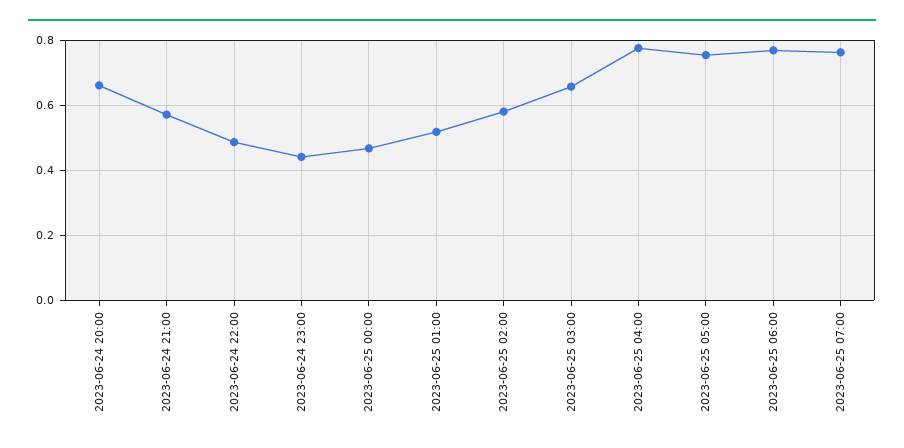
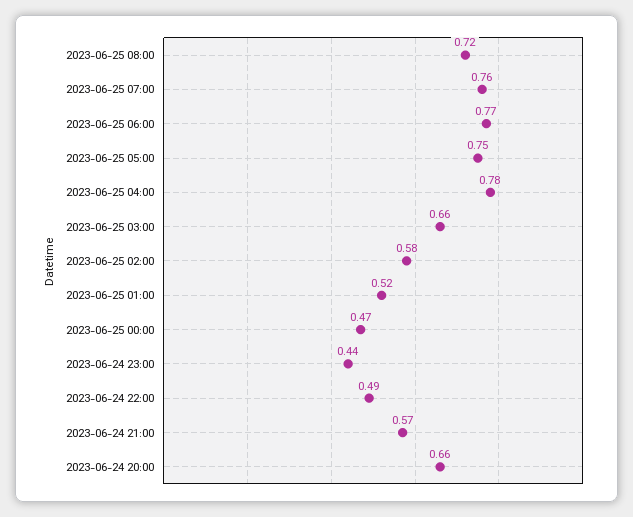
2023-06-25 08:00: none -> 0.72

